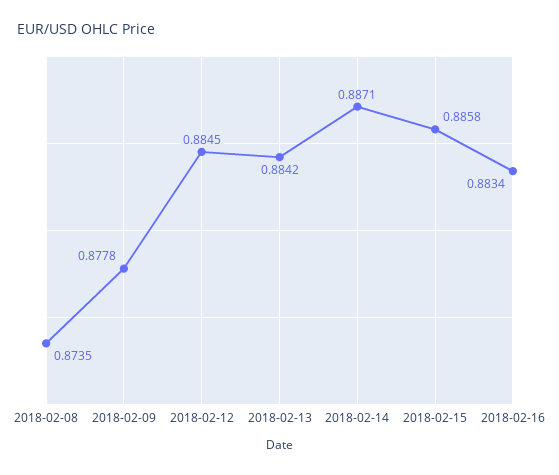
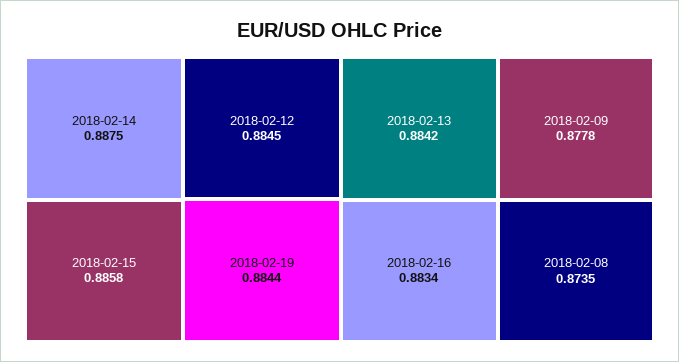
2018-02-14: 0.8871 -> 0.8875
2018-02-19: none -> 0.8844

